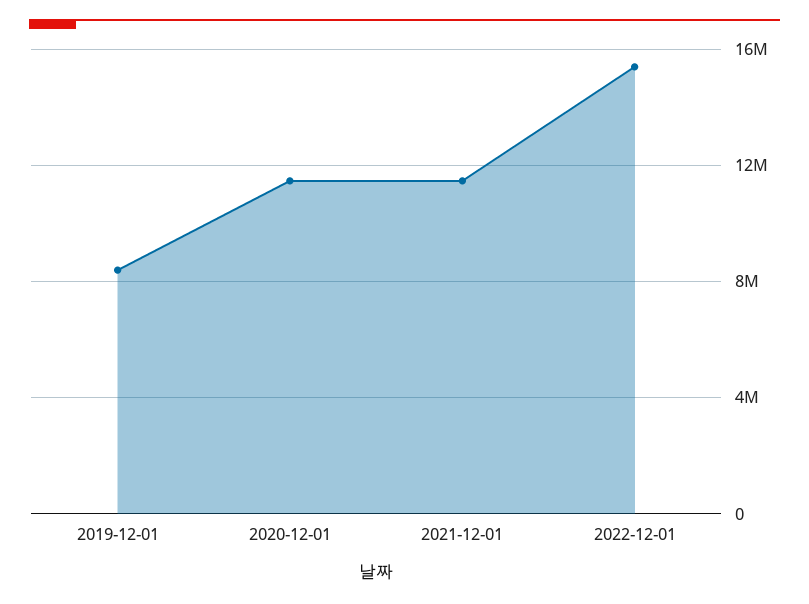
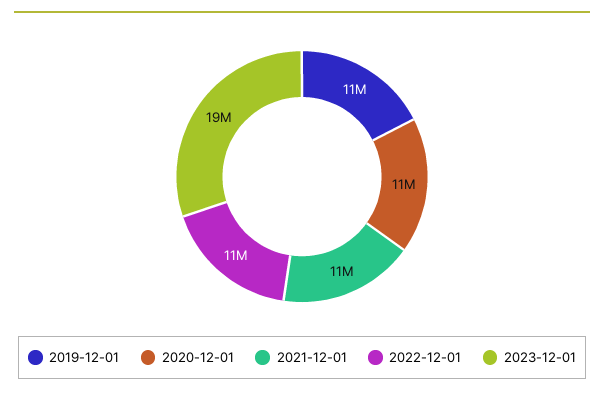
2019-12-01: 8500000 -> 11000000
2022-12-01: 15500000 -> 11000000
2023-12-01: none -> 19000000

